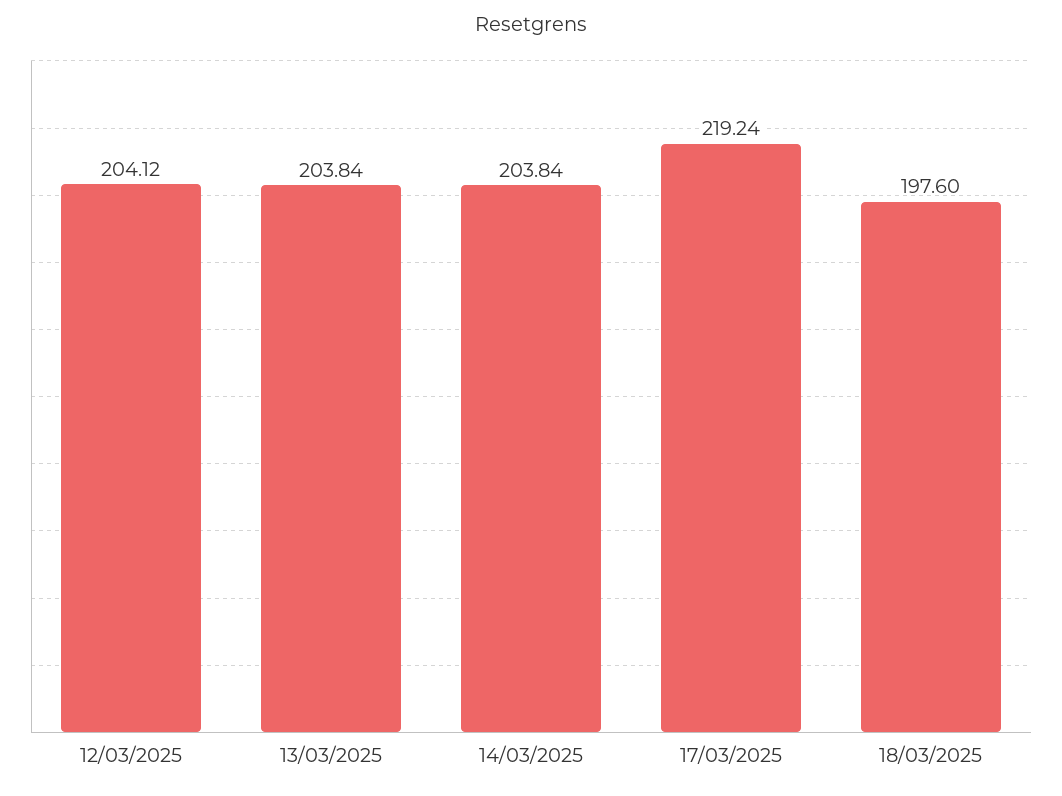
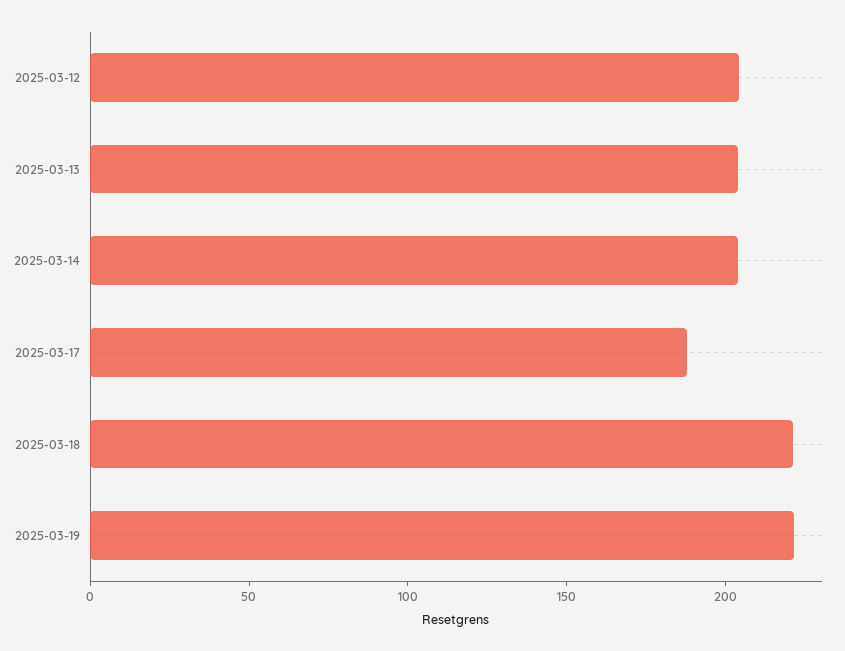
17/03/2025: 219.24 -> 190
18/03/2025: 197.6 -> 220
2025-03-19: none -> 220

